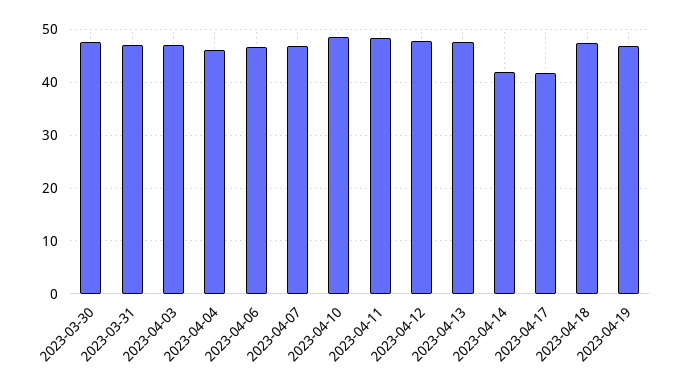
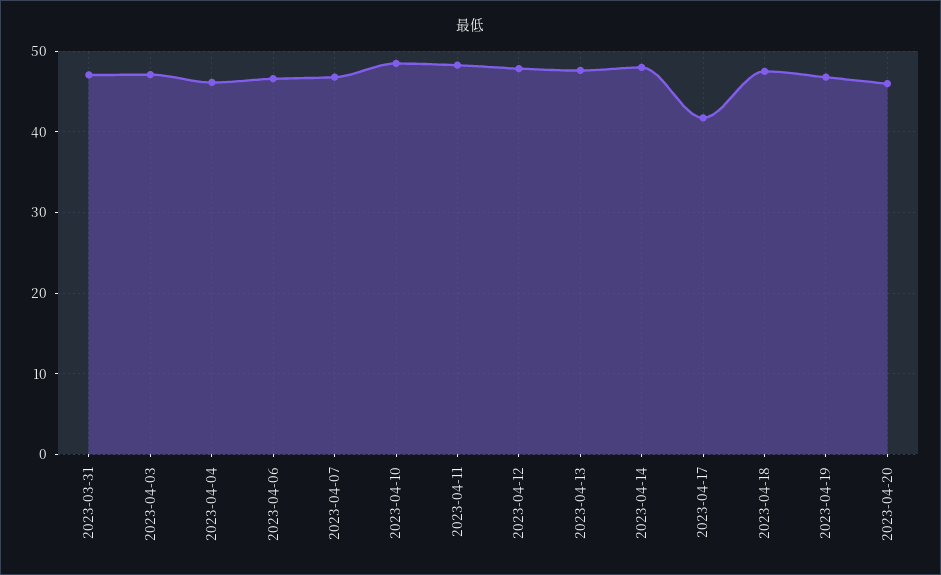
2023-03-30: 48 -> none
2023-04-14: 42 -> 48
2023-04-20: none -> 46

